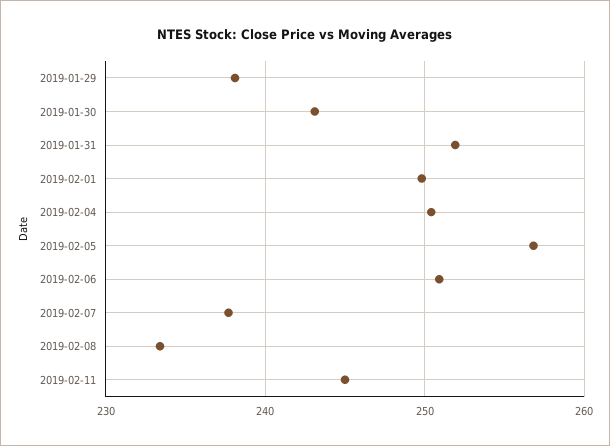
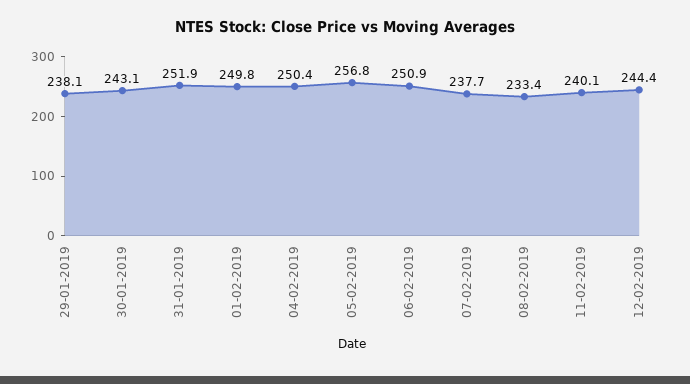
2019-02-11: 245 -> 240.1
12-02-2019: none -> 244.4

